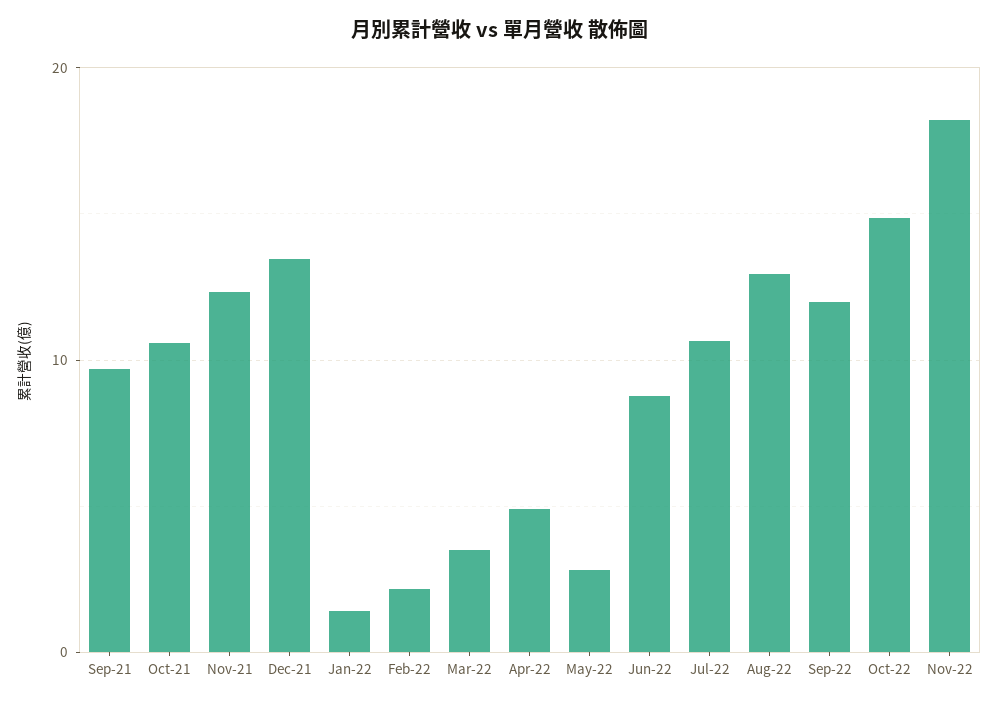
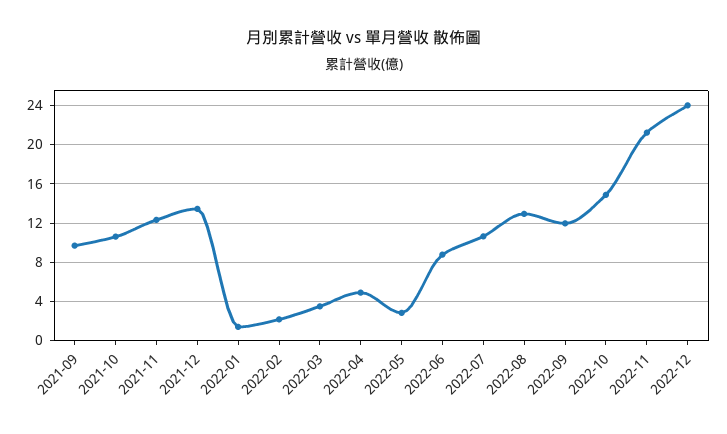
Nov-22: 18 -> 21
2022-12: none -> 24

